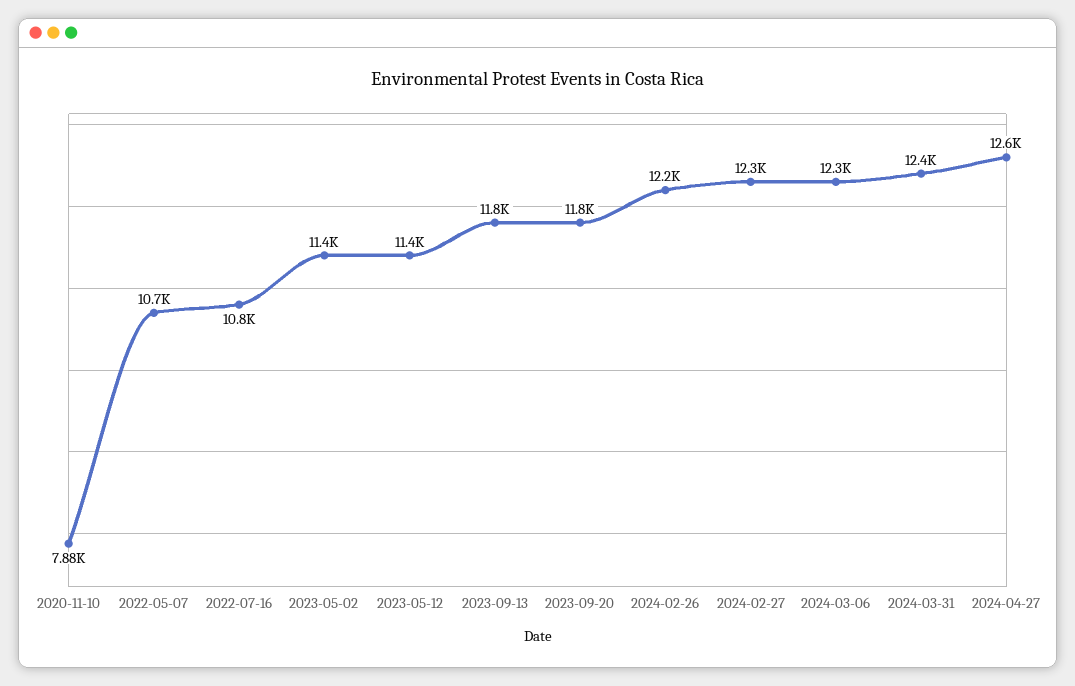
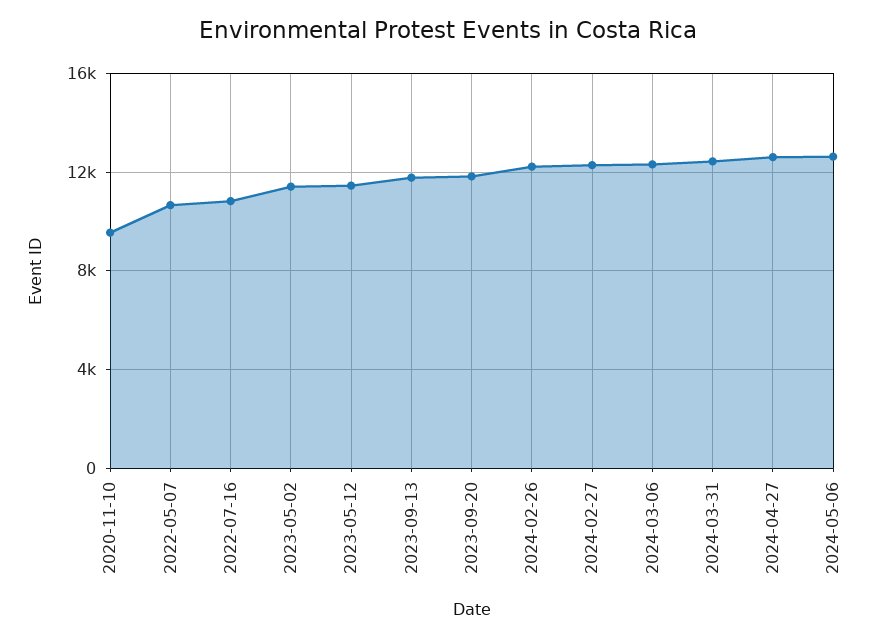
2020-11-10: 7880 -> 9500
2024-05-06: none -> 12500

